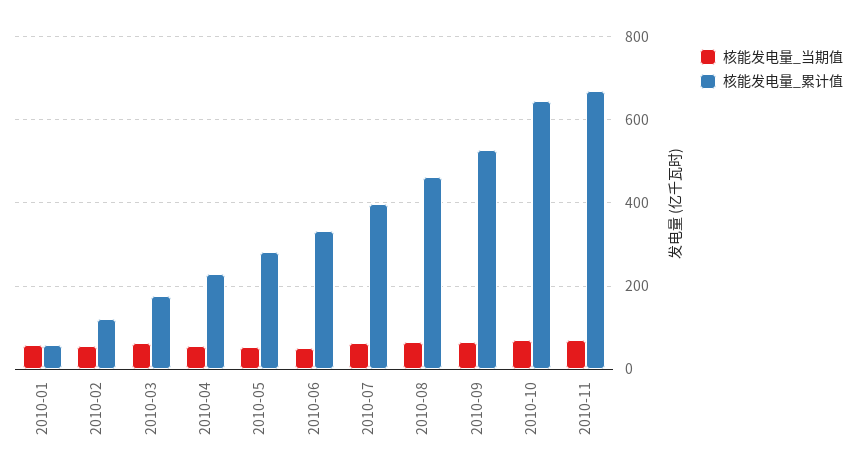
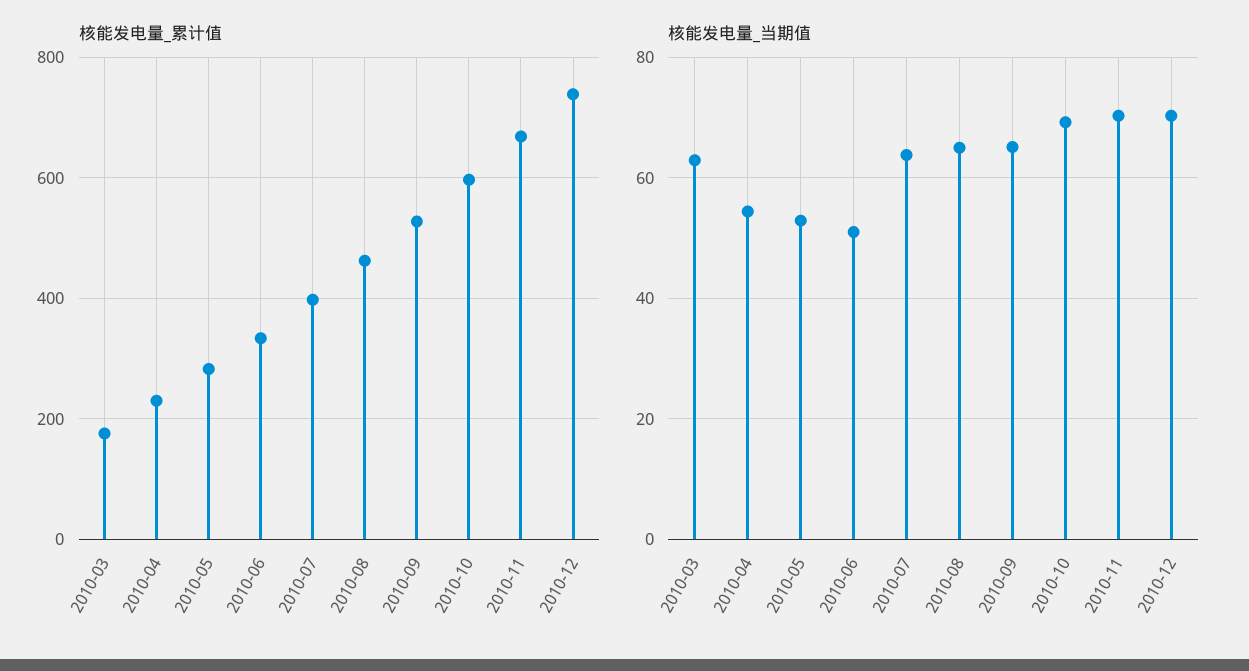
核能发电量_当期值, 2010-01: 60 -> none
核能发电量_累计值, 2010-01: 60 -> none
核能发电量_当期值, 2010-02: 60 -> none
核能发电量_累计值, 2010-02: 120 -> none
核能发电量_累计值, 2010-10: 640 -> 600
核能发电量_累计值, 2010-12: none -> 740
核能发电量_当期值, 2010-12: none -> 70

